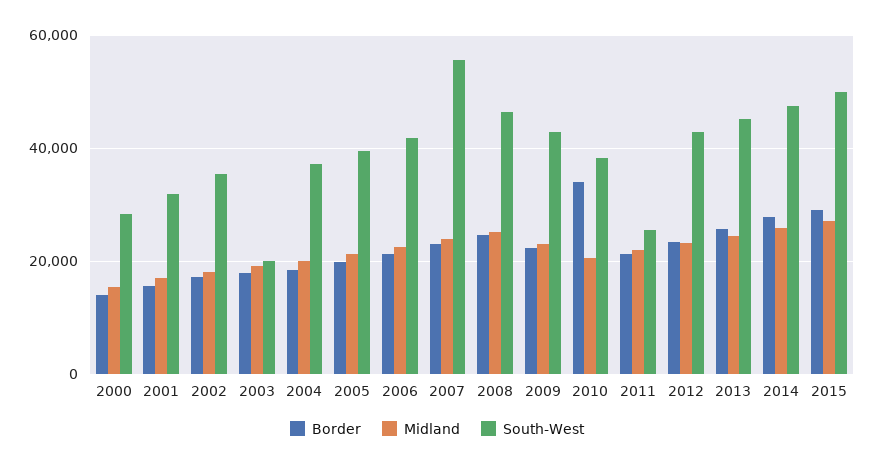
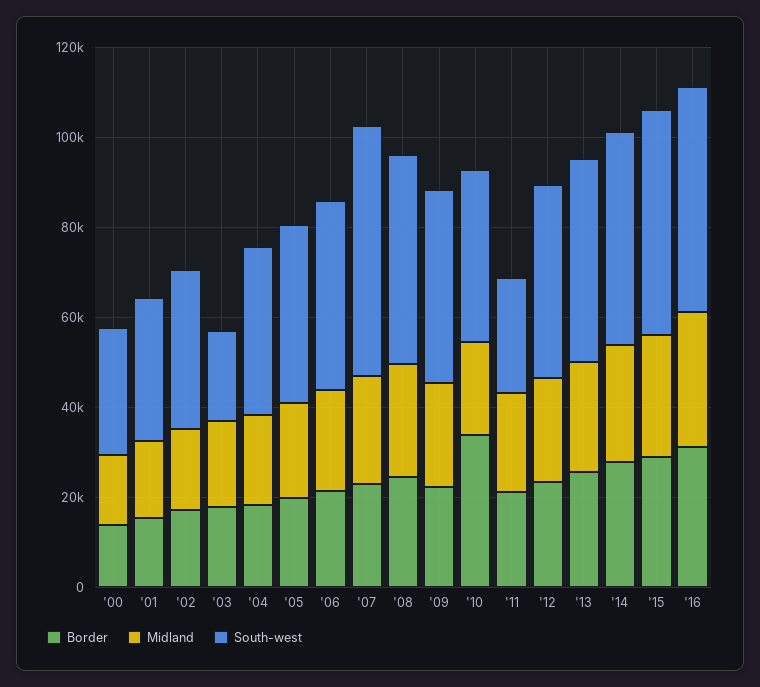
Border, '16: none -> 30000
Midland, '16: none -> 30000
South-West, '16: none -> 50000

